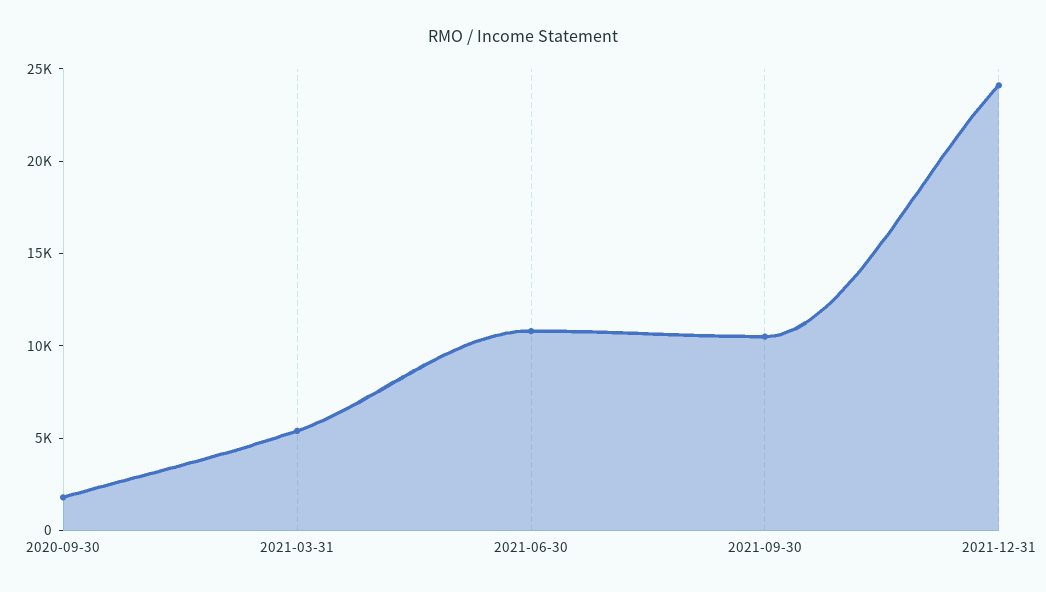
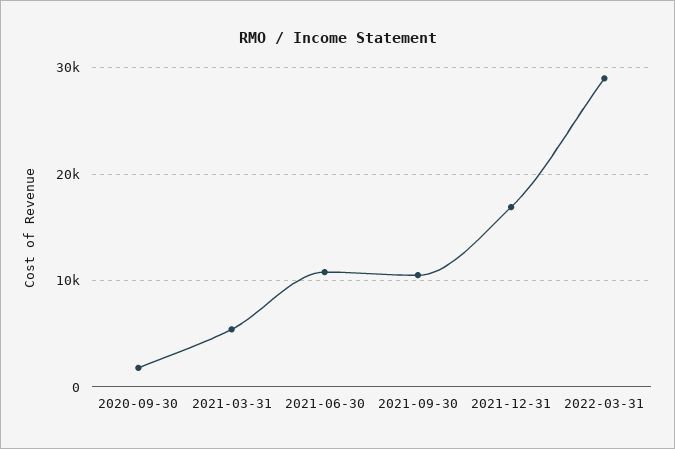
2021-12-31: 24000 -> 17000
2022-03-31: none -> 29000

